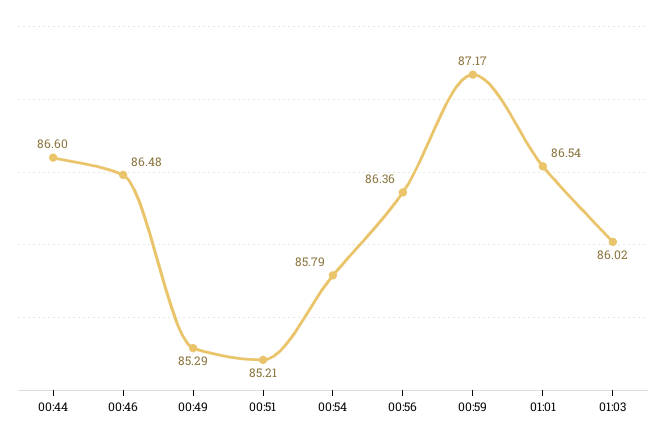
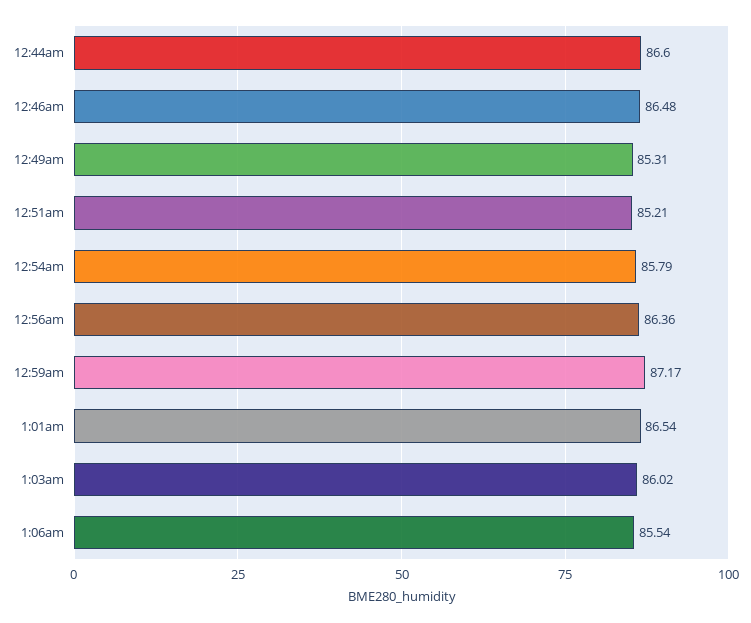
00:49: 85.29 -> 85.31
1:06am: none -> 85.54

